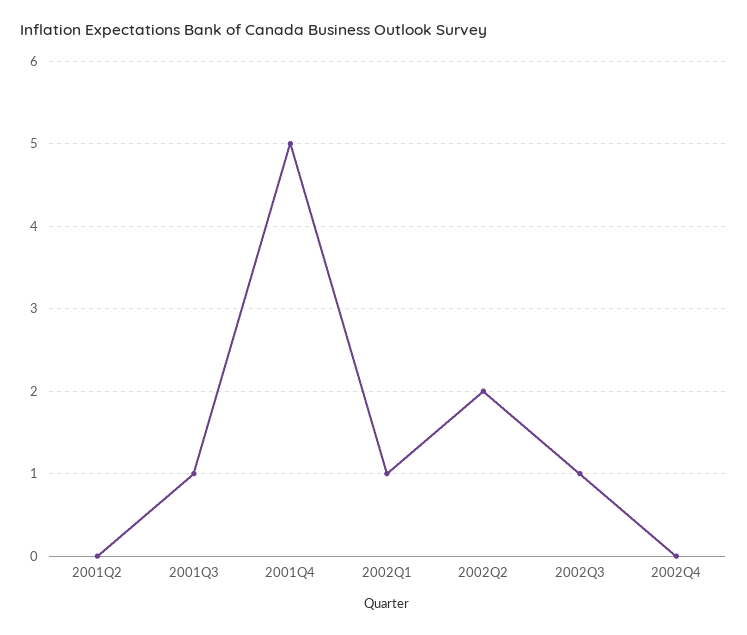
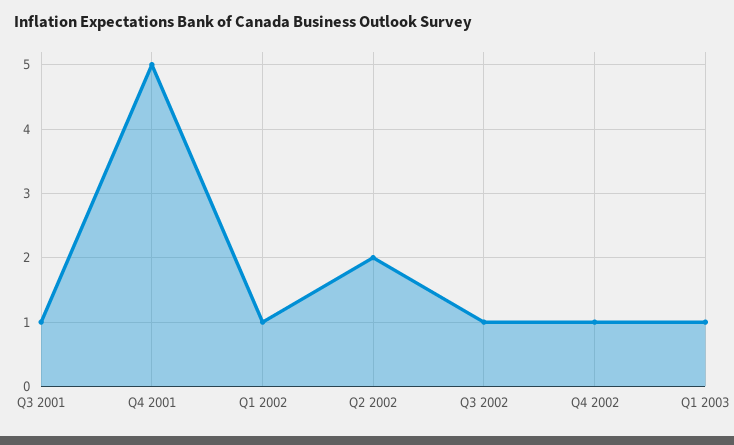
2001Q2: 0 -> none
2002Q4: 0 -> 1
Q1 2003: none -> 1

